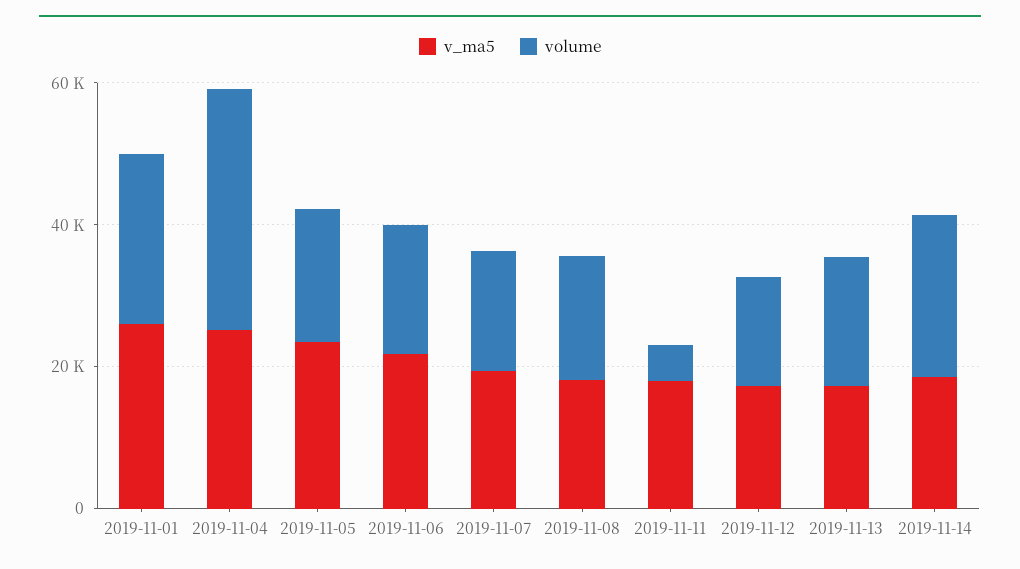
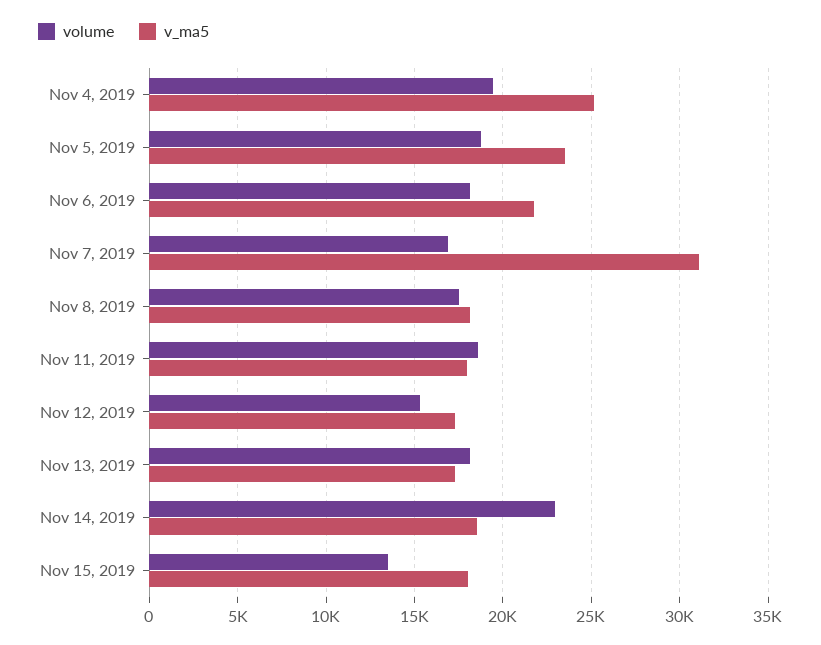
v_ma5, 2019-11-01: 25000 -> none
volume, 2019-11-01: 25000 -> none
volume, 2019-11-04: 35000 -> 19500
v_ma5, 2019-11-07: 20000 -> 31000
volume, 2019-11-11: 5000 -> 18500
volume, Nov 15, 2019: none -> 13500
v_ma5, Nov 15, 2019: none -> 18000

